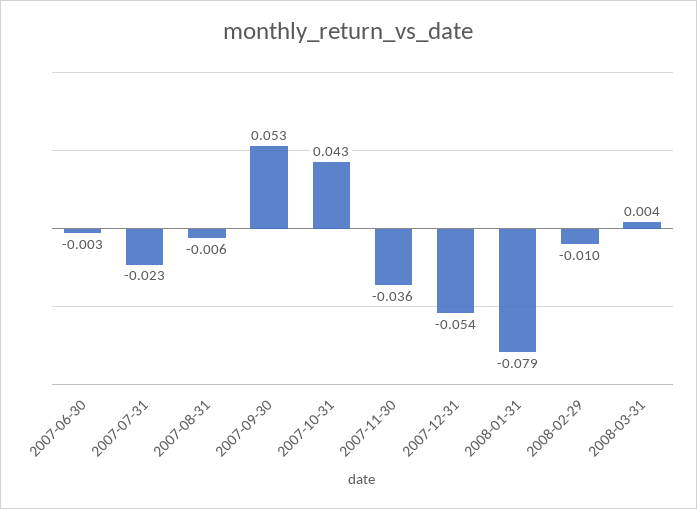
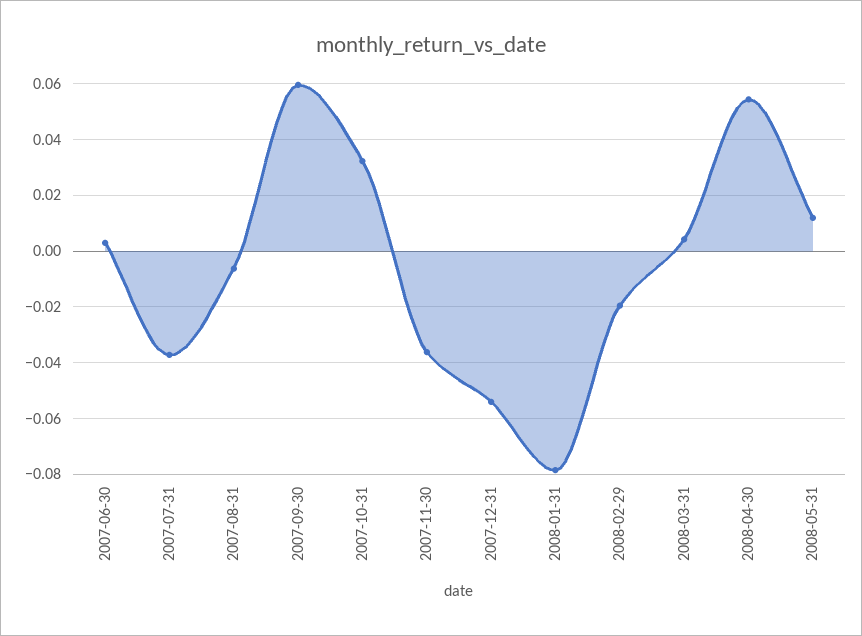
2007-06-30: -0.003 -> 0.0025
2007-07-31: -0.023 -> -0.0375
2007-09-30: 0.053 -> 0.06
2007-10-31: 0.043 -> 0.0325
2008-02-29: -0.01 -> -0.02
2008-04-30: none -> 0.055
2008-05-31: none -> 0.0125

